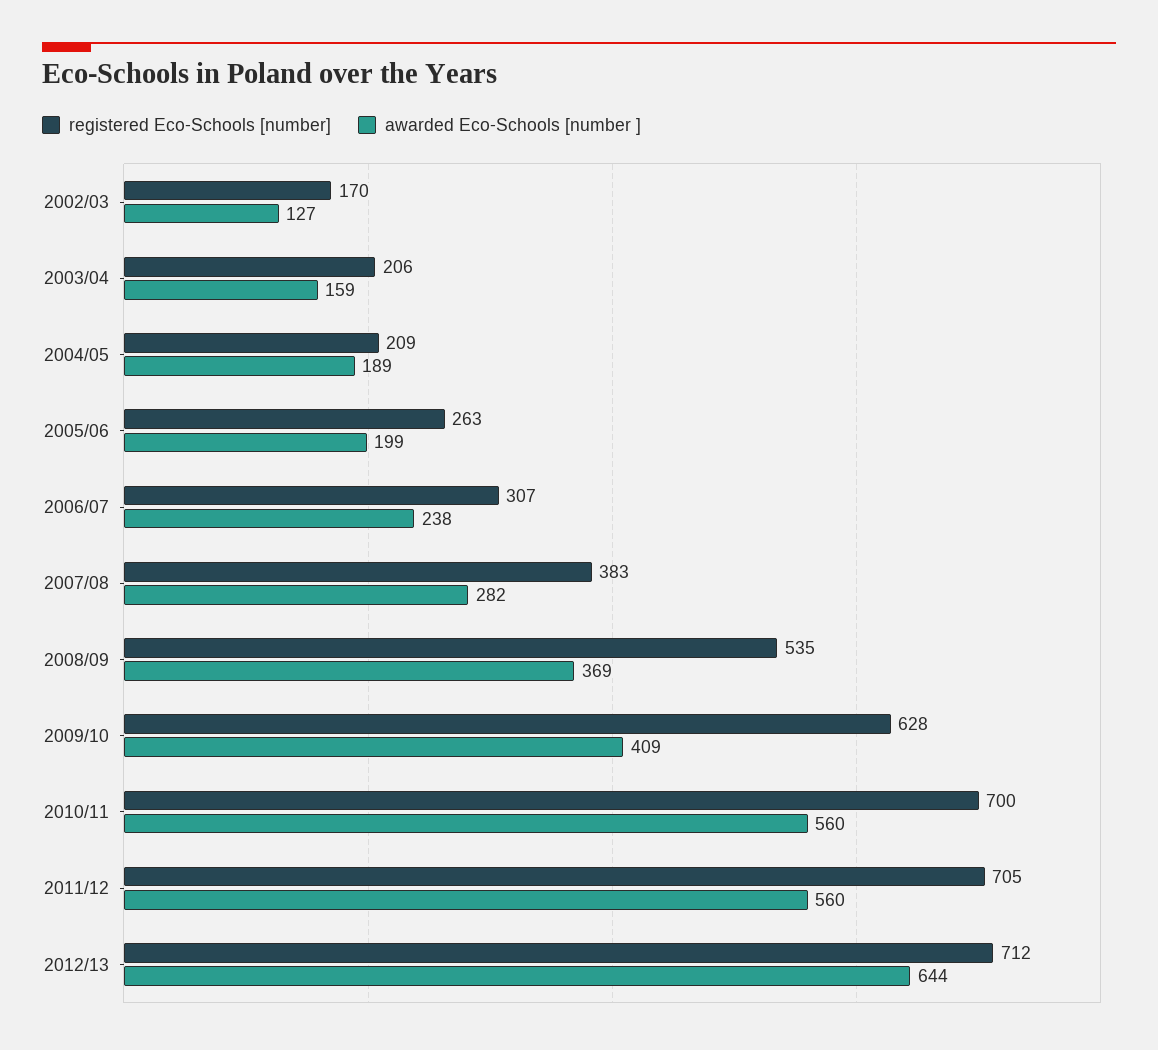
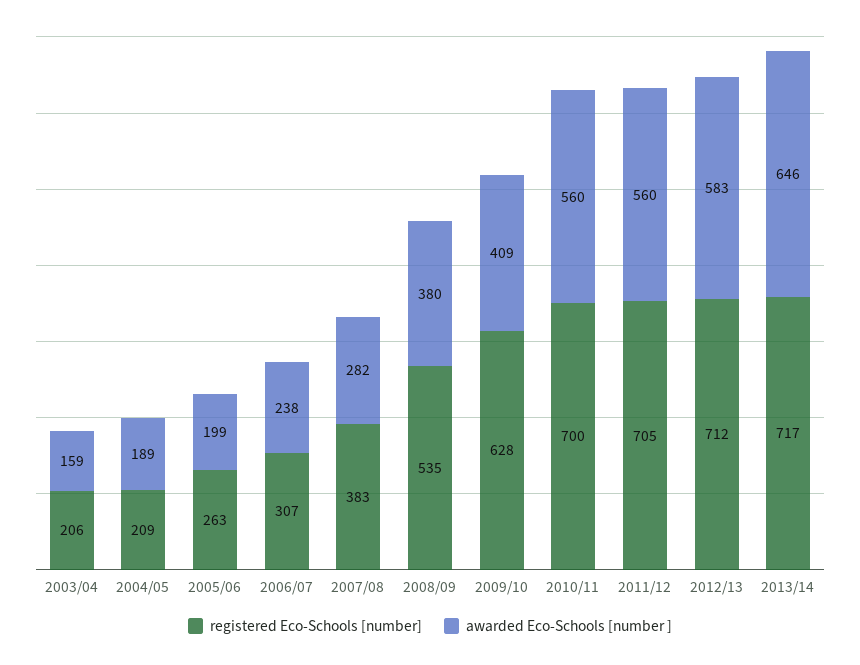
registered Eco-Schools [number], 2002/03: 170 -> none
awarded Eco-Schools [number ], 2002/03: 127 -> none
awarded Eco-Schools [number ], 2008/09: 369 -> 380
awarded Eco-Schools [number ], 2012/13: 644 -> 583
registered Eco-Schools [number], 2013/14: none -> 717
awarded Eco-Schools [number ], 2013/14: none -> 646

